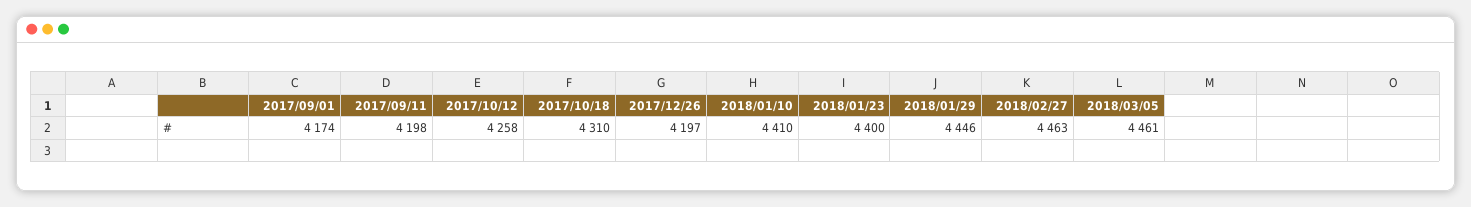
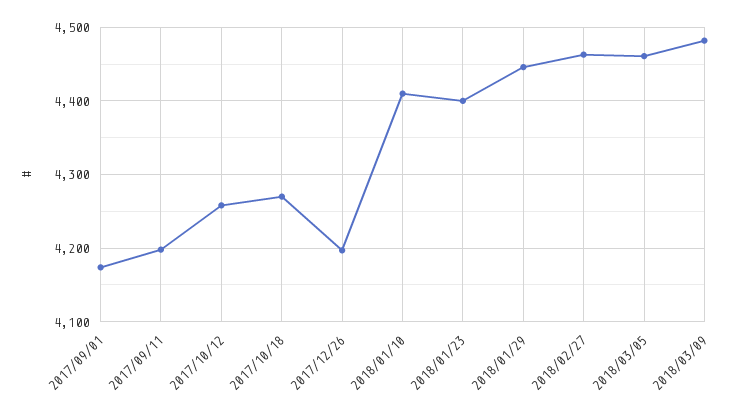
2017/10/18: 4310 -> 4270
2018/03/09: none -> 4480

